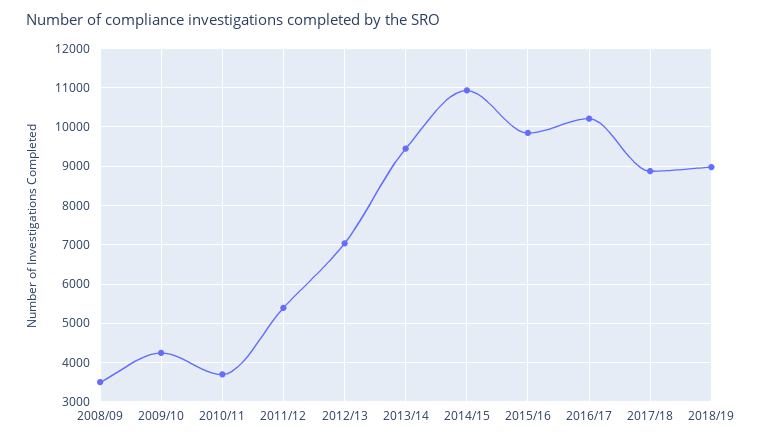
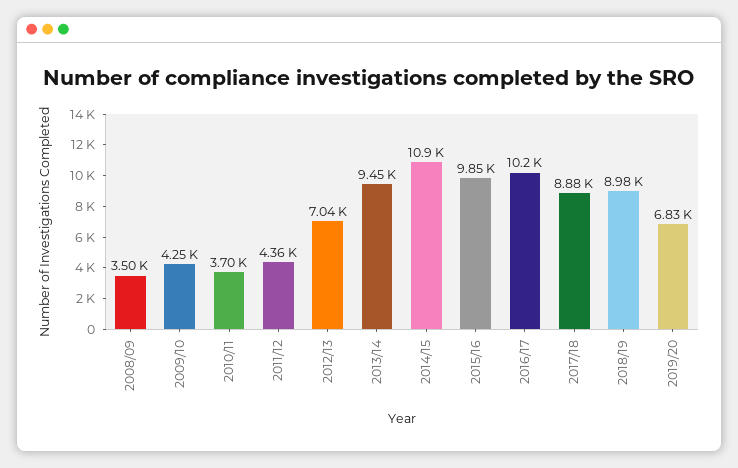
2011/12: 5400 -> 4360
2019/20: none -> 6830

